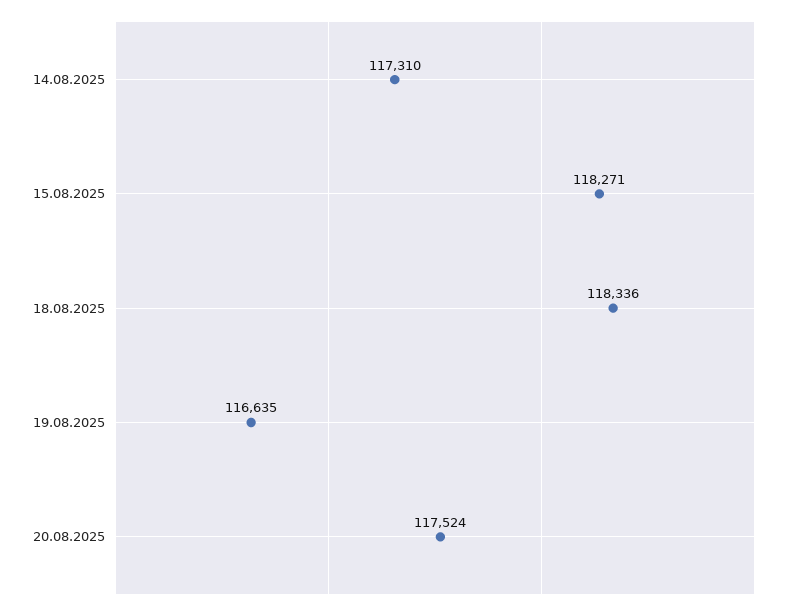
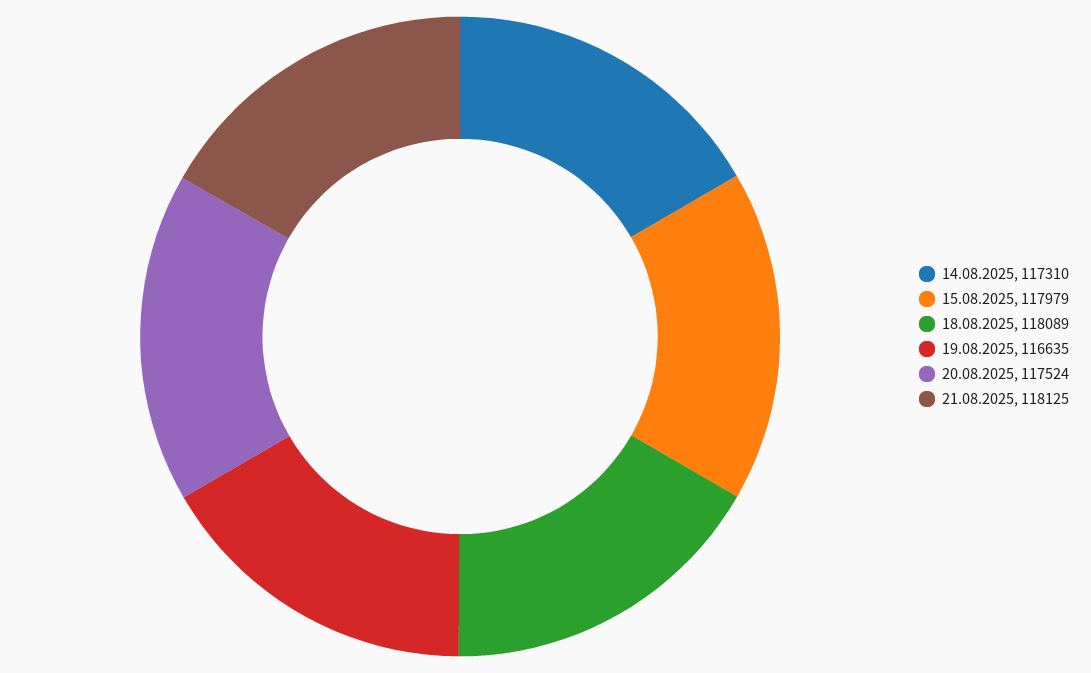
15.08.2025: 118271 -> 117979
18.08.2025: 118336 -> 118089
21.08.2025: none -> 118125

